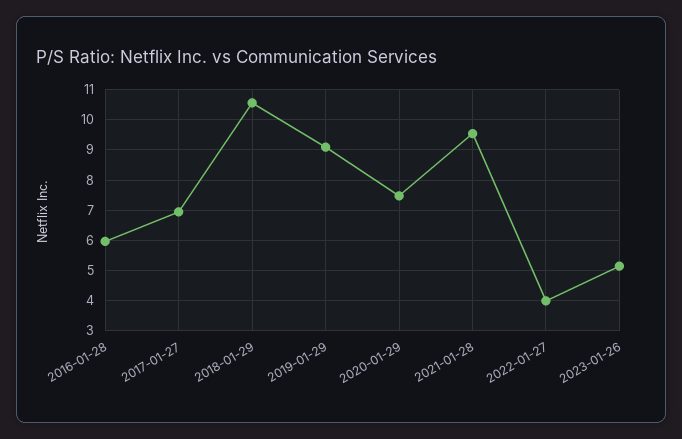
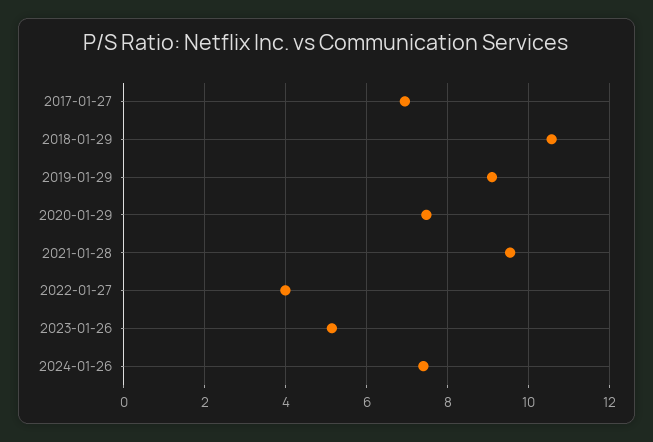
2016-01-28: 6 -> none
2024-01-26: none -> 7.4

